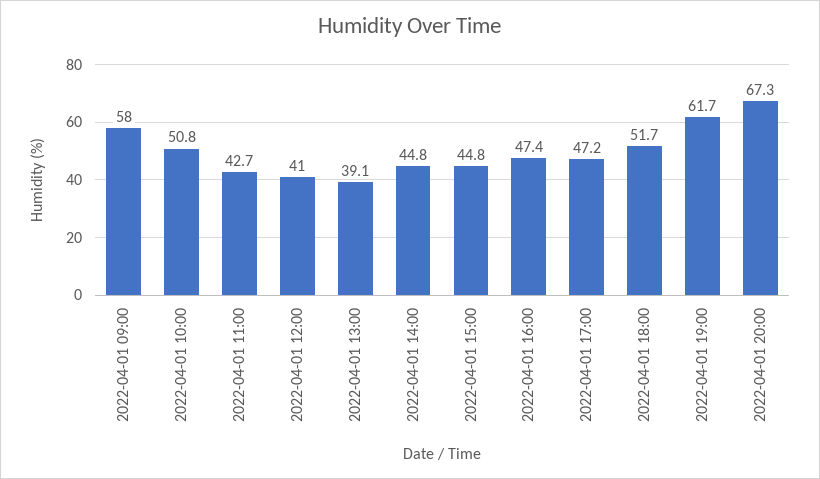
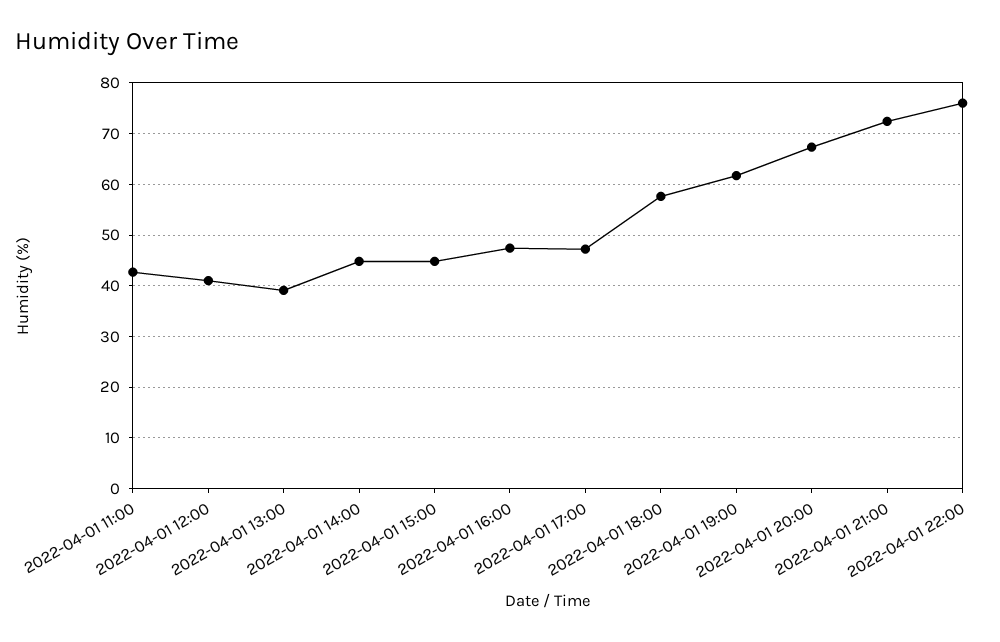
2022-04-01 09:00: 58 -> none
2022-04-01 10:00: 50.8 -> none
2022-04-01 18:00: 51.7 -> 58
2022-04-01 21:00: none -> 72
2022-04-01 22:00: none -> 76

